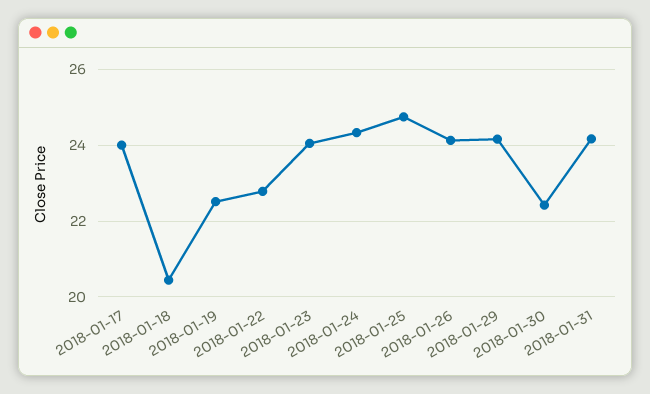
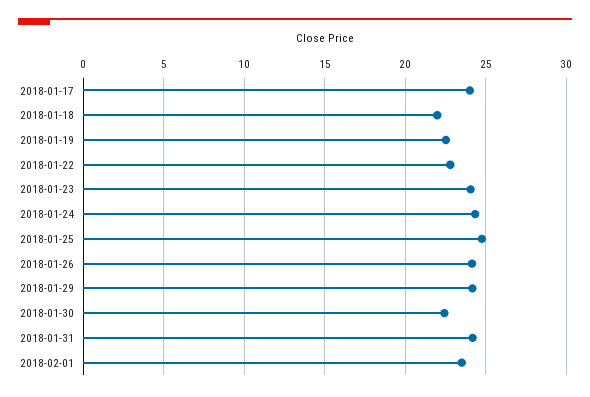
2018-01-18: 20.4 -> 22
2018-02-01: none -> 23.5

